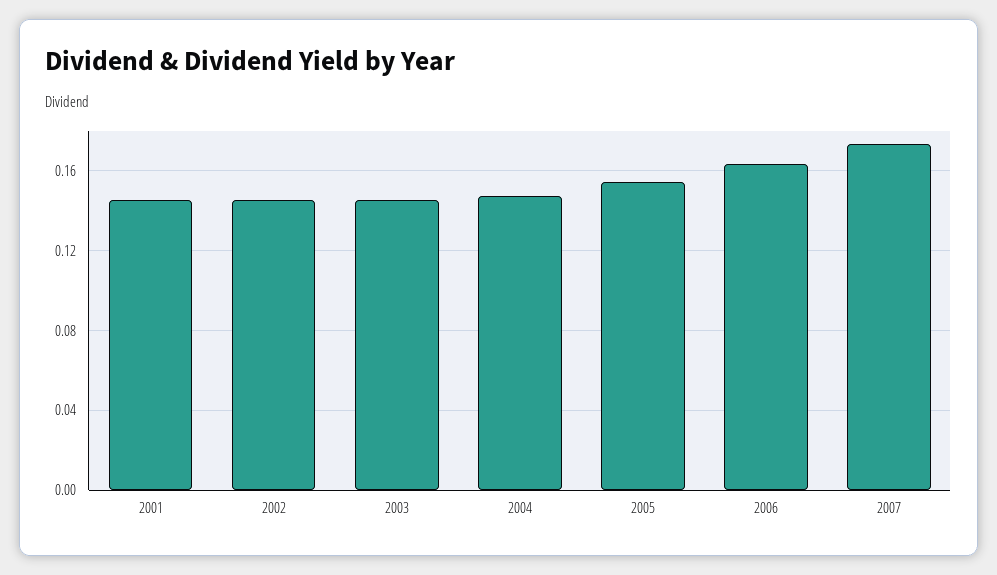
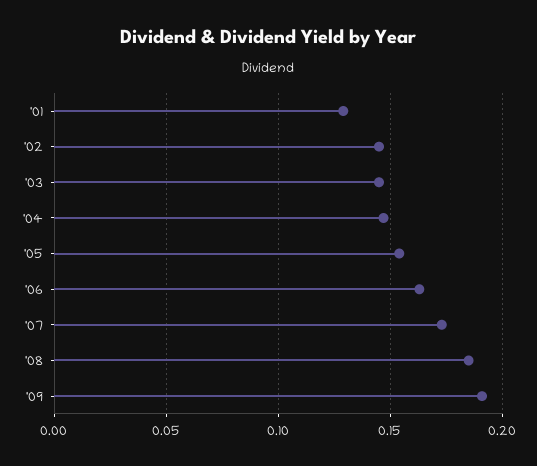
2001: 0.145 -> 0.13
'08: none -> 0.185
'09: none -> 0.19

